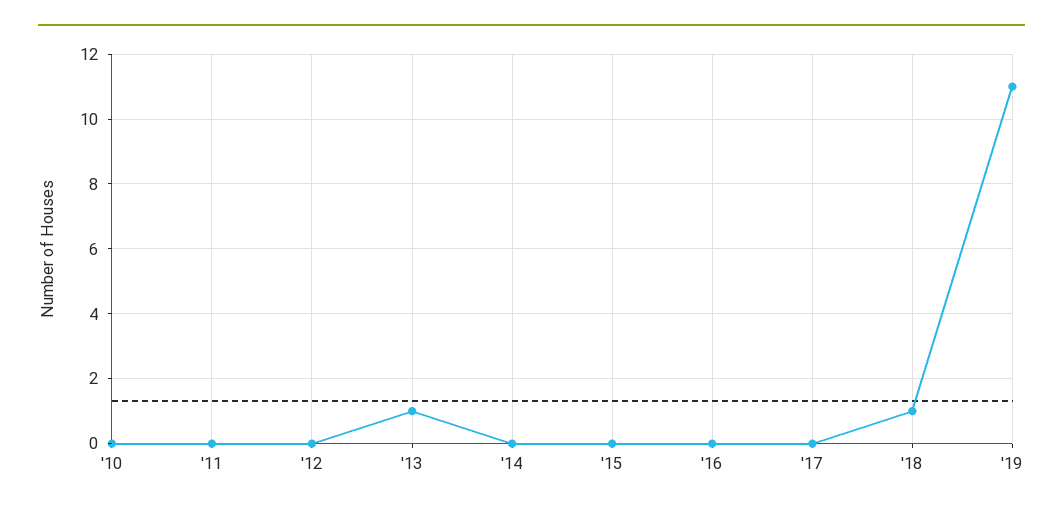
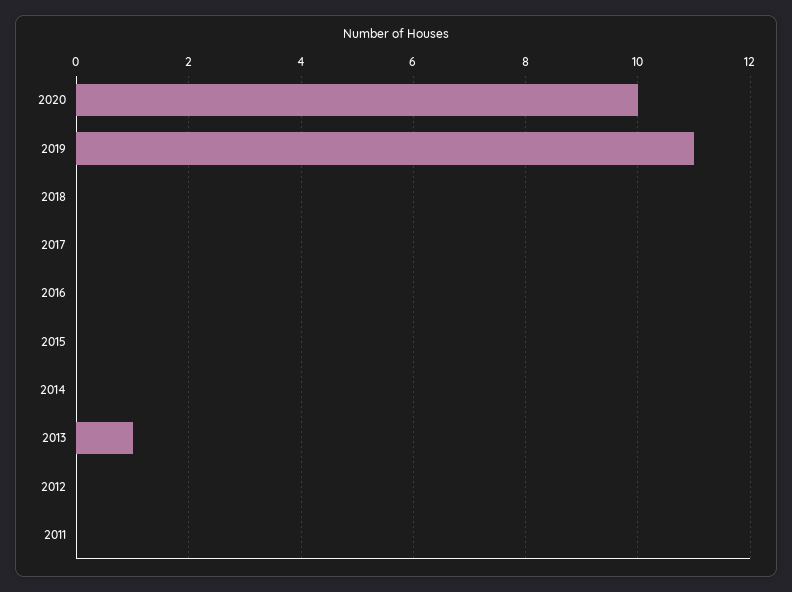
'10: 0 -> none
'18: 1 -> 0
2020: none -> 10

